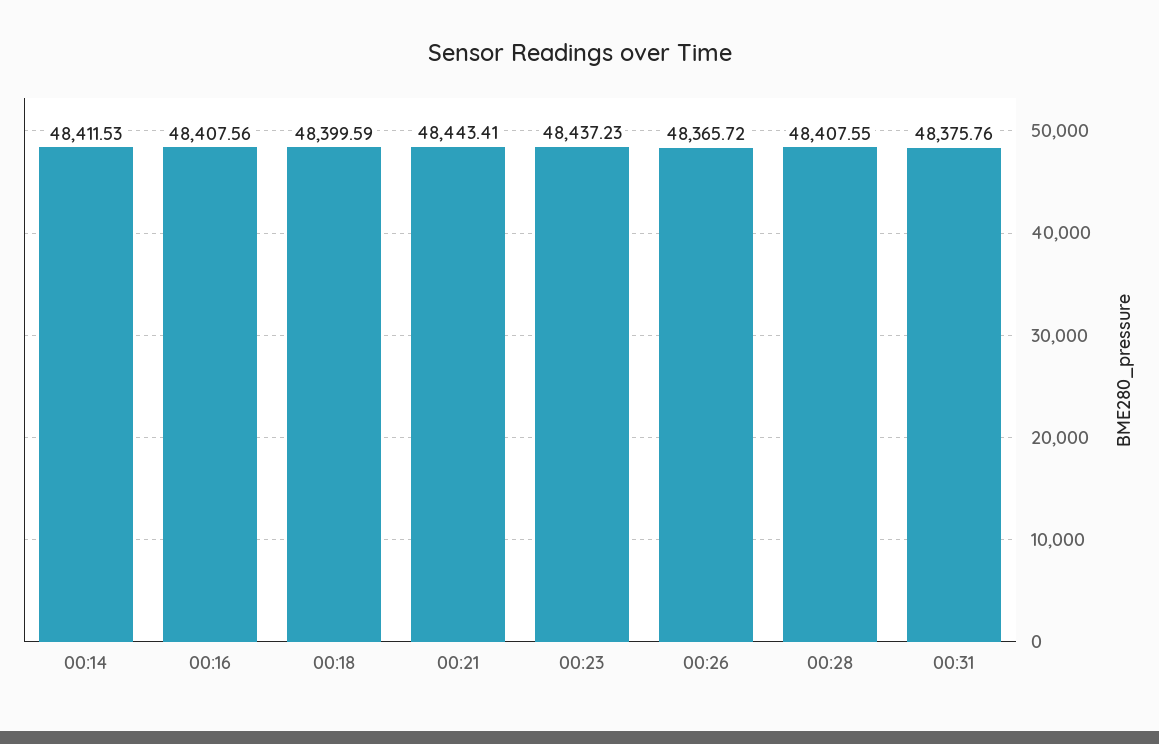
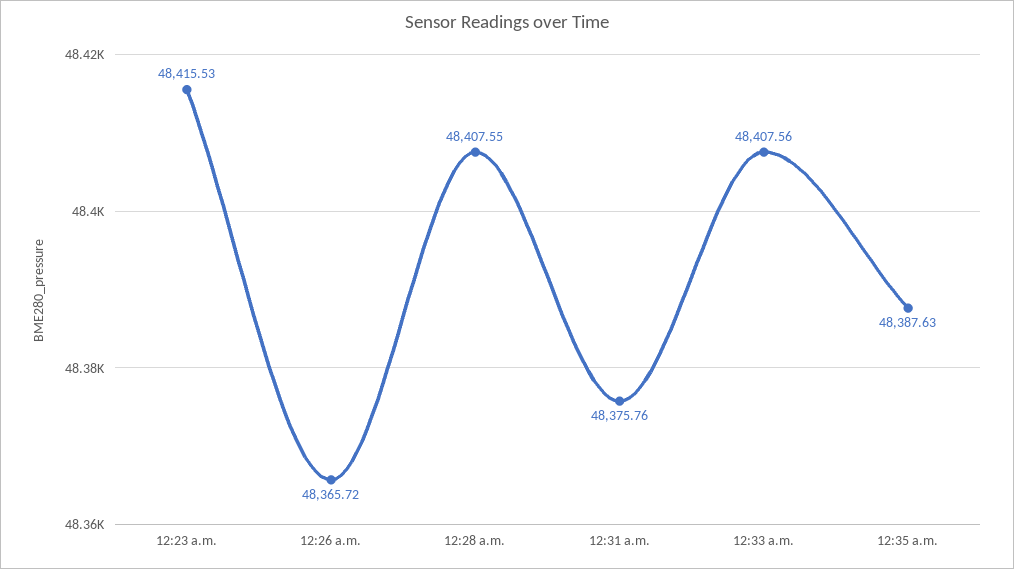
00:14: 48411.53 -> none
00:16: 48407.56 -> none
00:18: 48399.59 -> none
00:21: 48443.41 -> none
00:23: 48437.23 -> 48415.53
12:33 a.m.: none -> 48407.56
12:35 a.m.: none -> 48387.63

